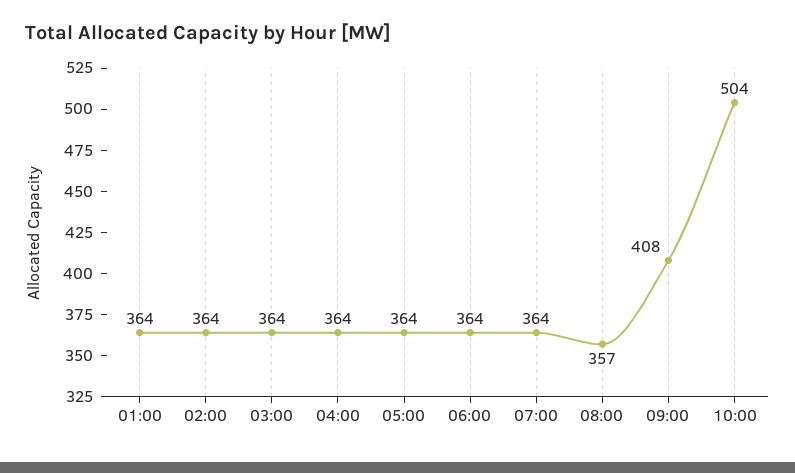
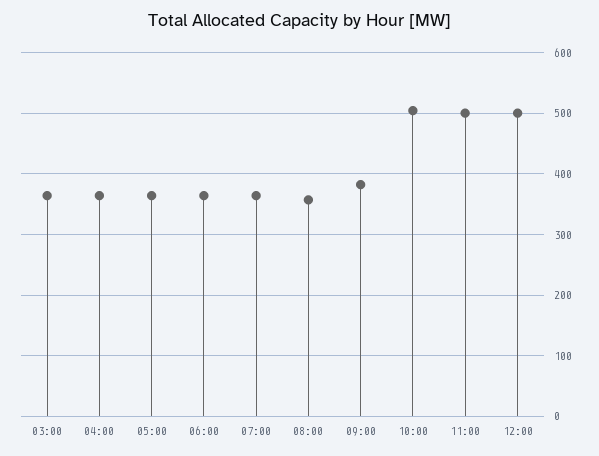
01:00: 364 -> none
02:00: 364 -> none
09:00: 408 -> 380
11:00: none -> 500
12:00: none -> 500

